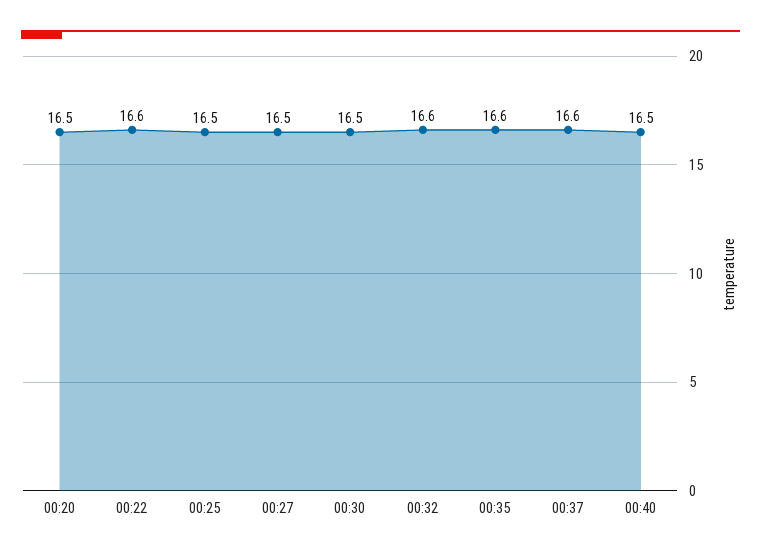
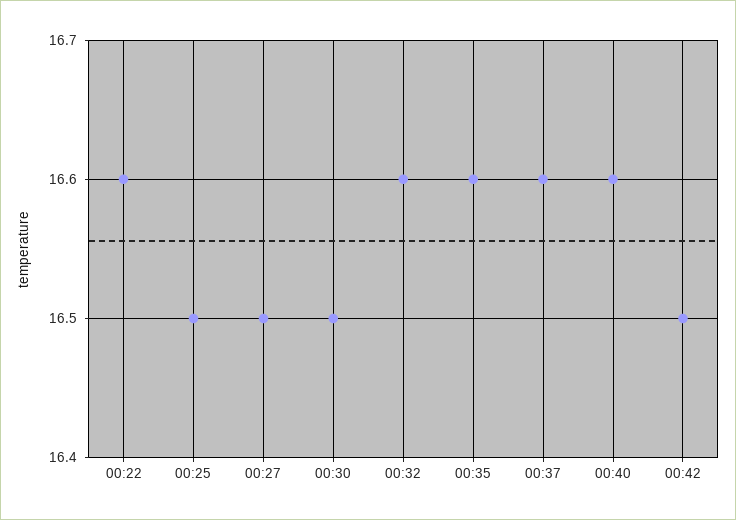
00:20: 16.5 -> none
00:40: 16.5 -> 16.6
00:42: none -> 16.5

